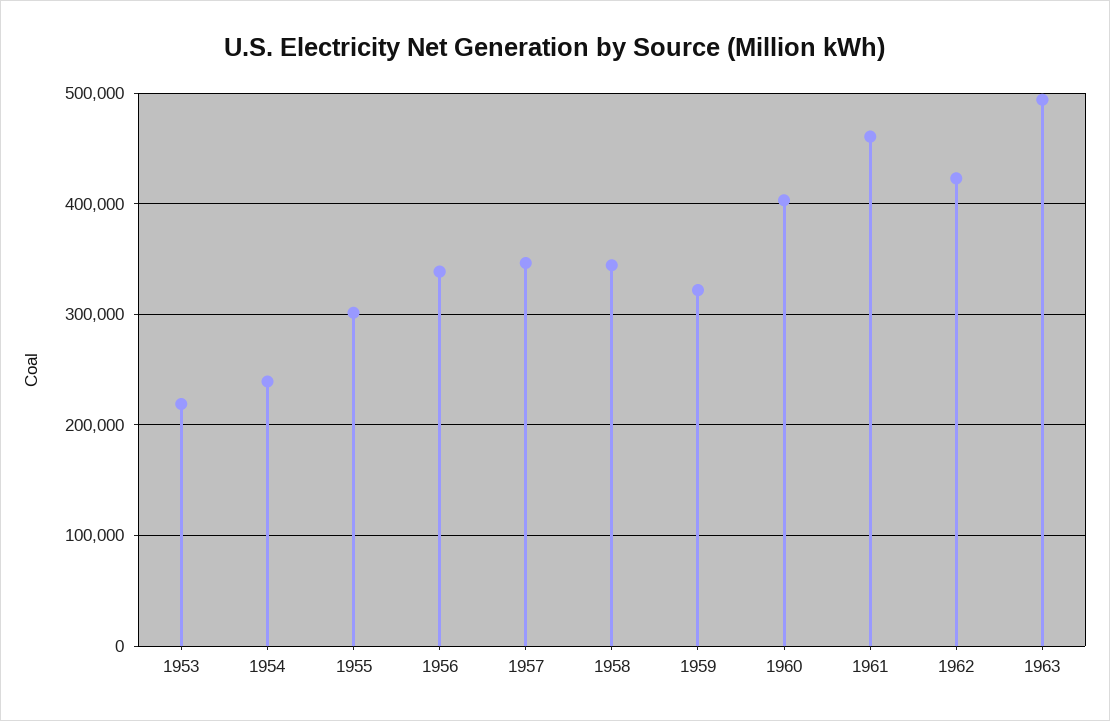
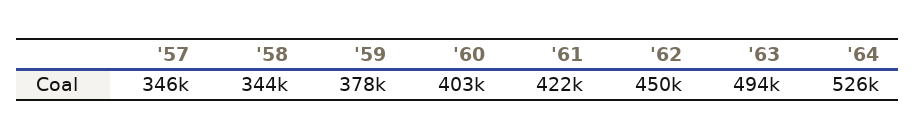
1953: 220000 -> none
1954: 240000 -> none
1955: 300000 -> none
1956: 340000 -> none
1959: 320000 -> 378000
1961: 460000 -> 422000
1962: 420000 -> 450000
'64: none -> 526000

